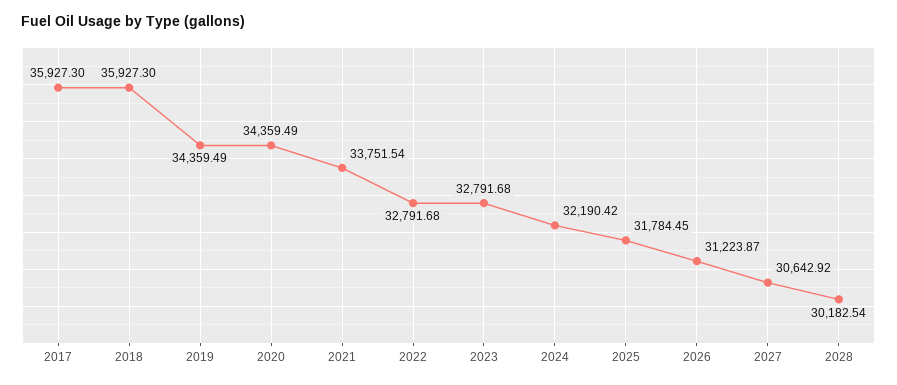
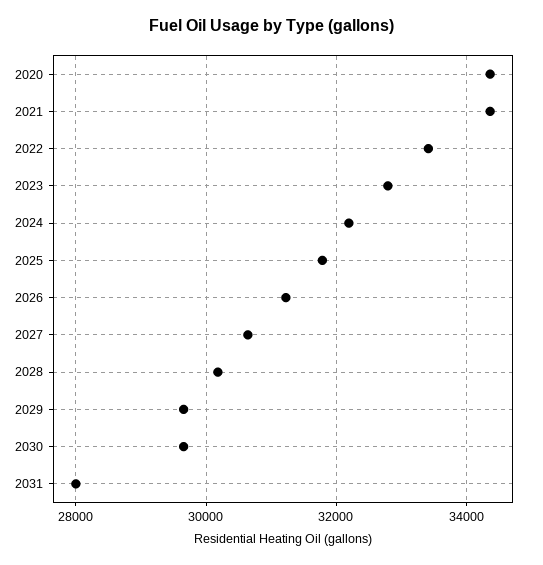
2017: 35927.3 -> none
2018: 35927.3 -> none
2019: 34359.49 -> none
2021: 33751.54 -> 34400
2022: 32791.68 -> 33400
2029: none -> 29600
2030: none -> 29600
2031: none -> 28000

